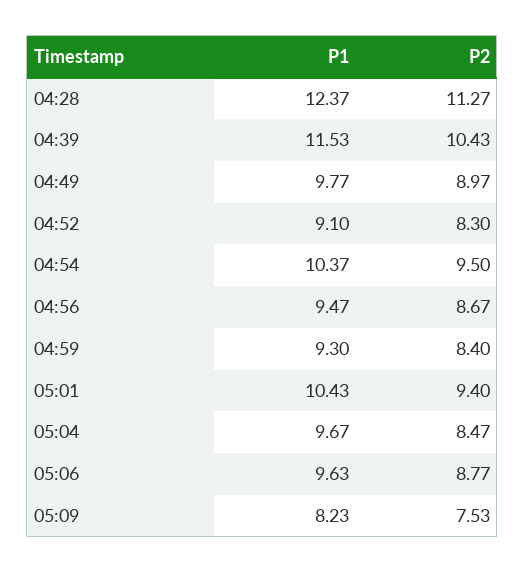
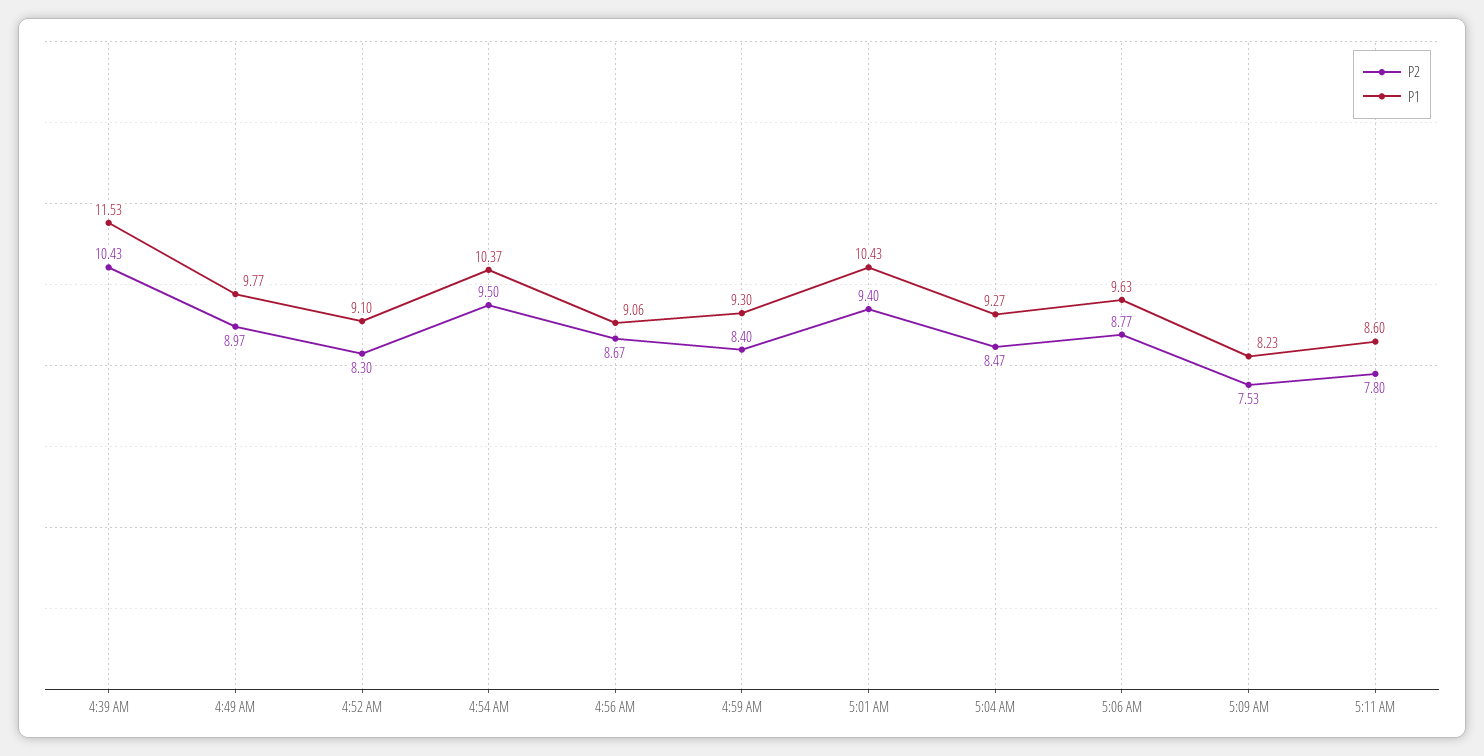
P1, 04:28: 12.37 -> none
P2, 04:28: 11.27 -> none
P1, 04:56: 9.47 -> 9.06
P1, 05:04: 9.67 -> 9.27
P2, 5:11 AM: none -> 7.8
P1, 5:11 AM: none -> 8.6

